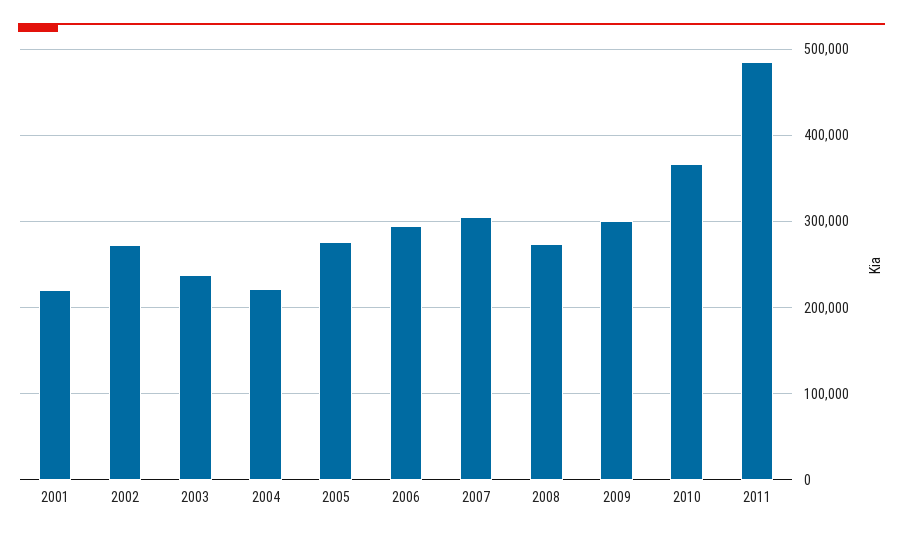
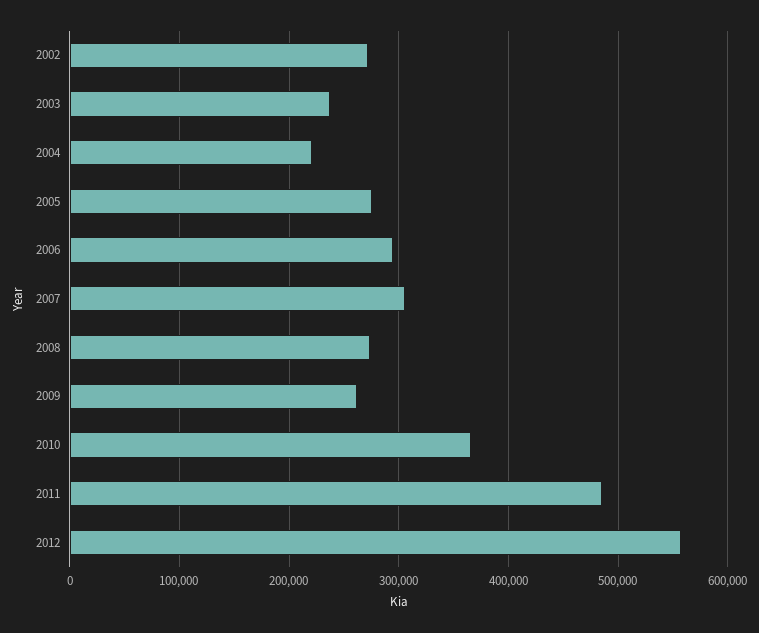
2001: 220000 -> none
2009: 300000 -> 260000
2012: none -> 560000

